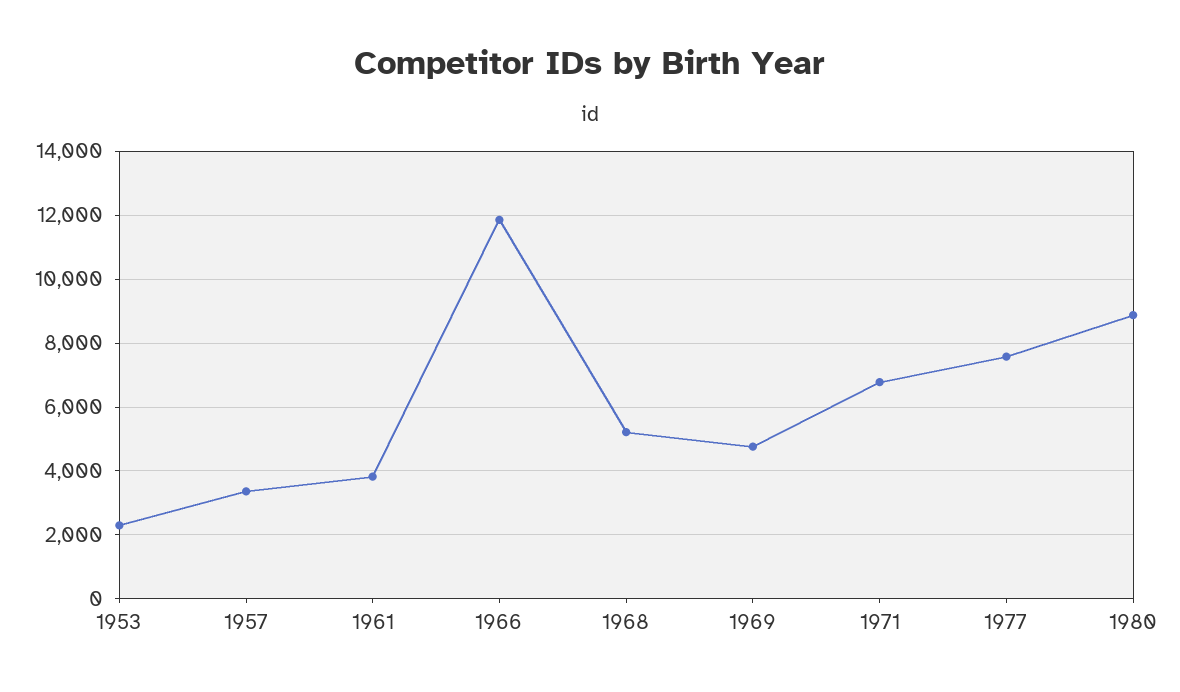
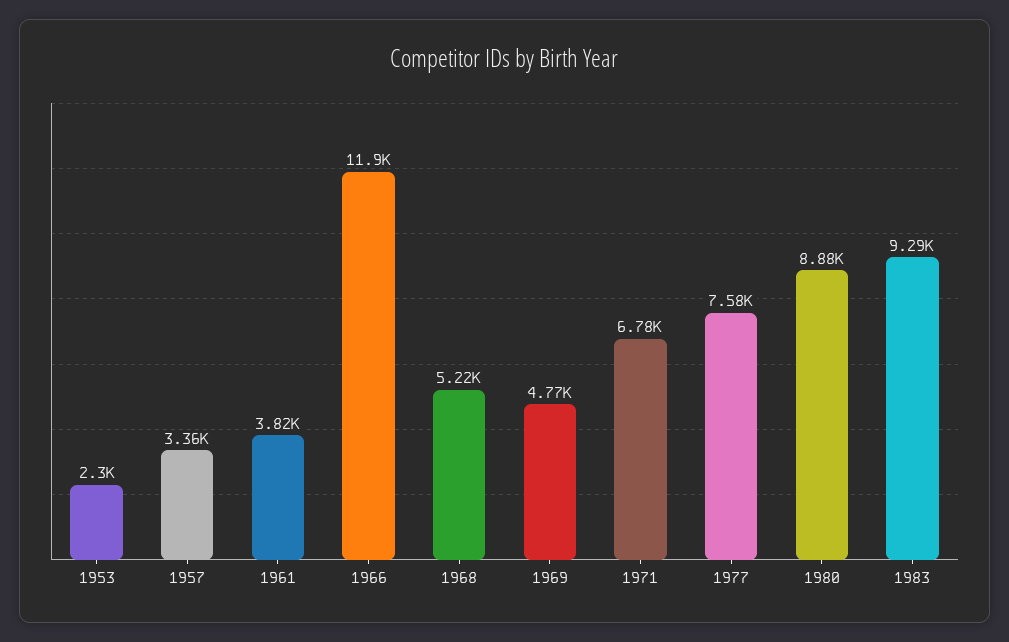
1983: none -> 9290

